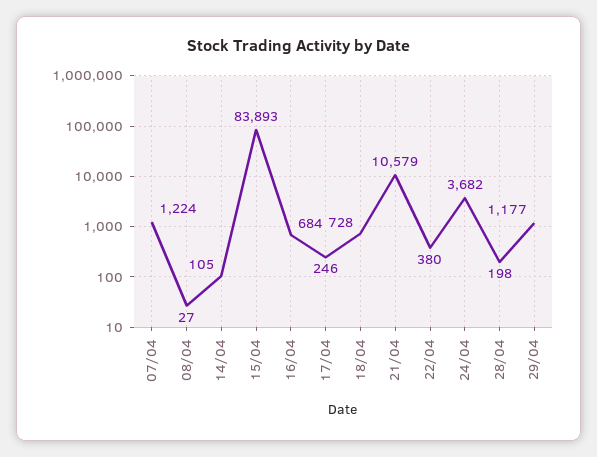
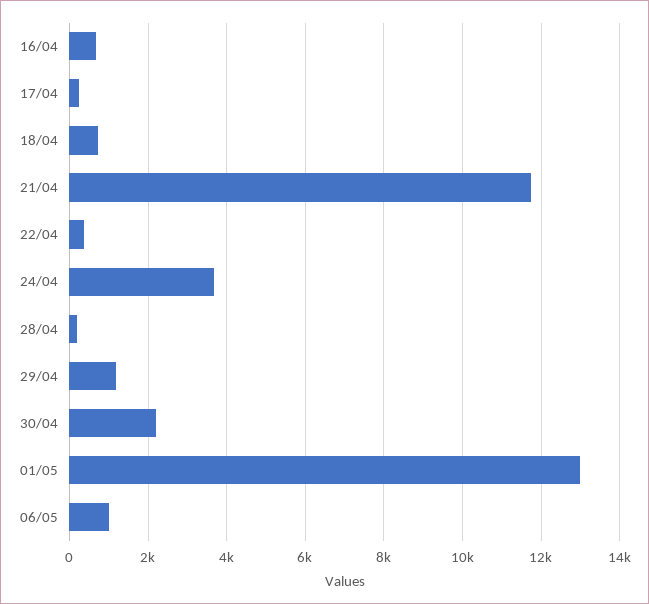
07/04: 1224 -> none
08/04: 27 -> none
14/04: 105 -> none
15/04: 83893 -> none
21/04: 10579 -> 11800
30/04: none -> 2200
01/05: none -> 13000
06/05: none -> 1000

